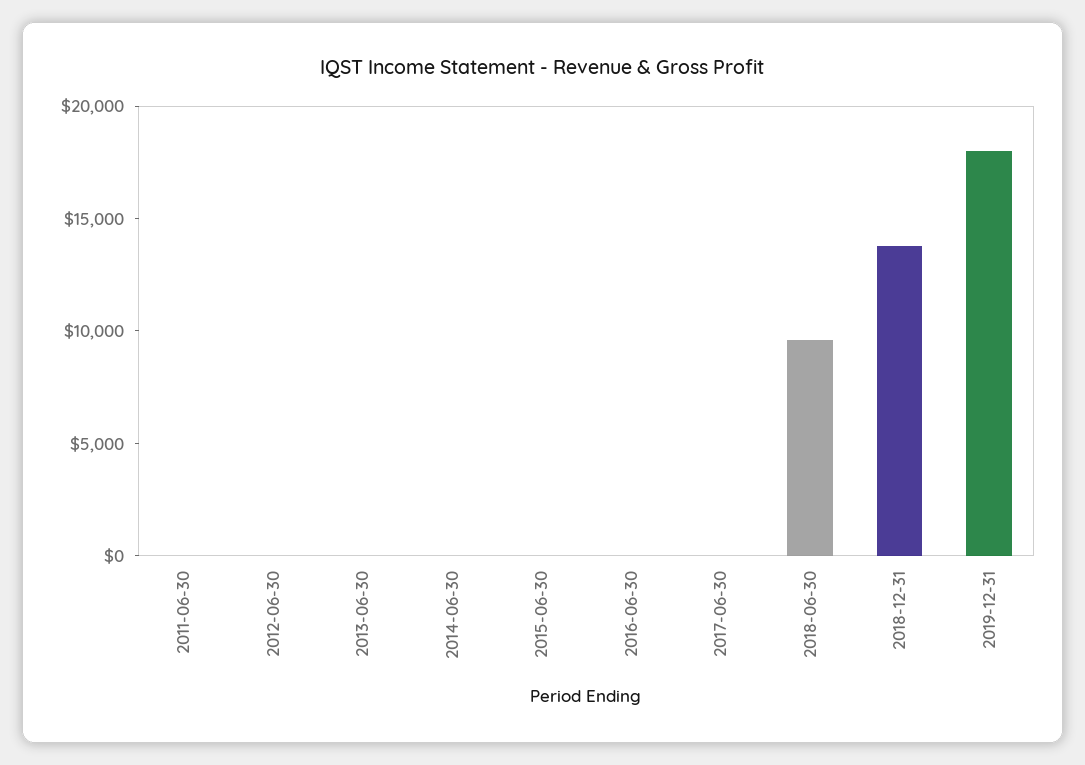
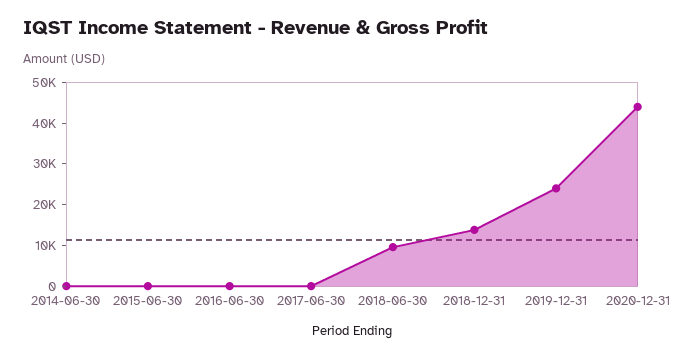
2011-06-30: 0 -> none
2012-06-30: 0 -> none
2013-06-30: 0 -> none
2019-12-31: 18000 -> 24000
2020-12-31: none -> 44000

